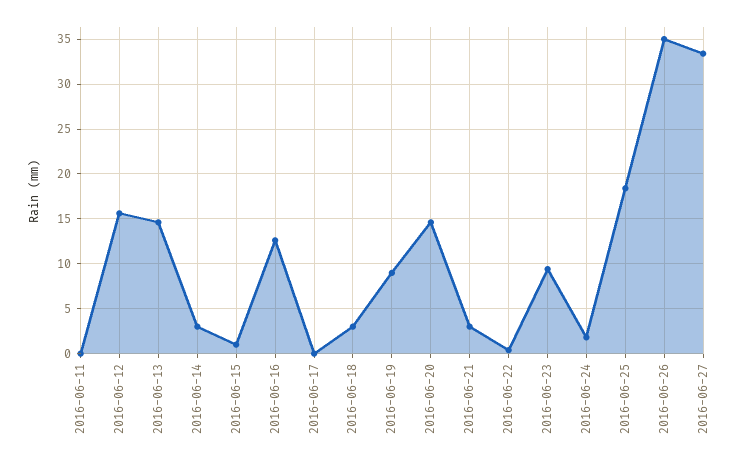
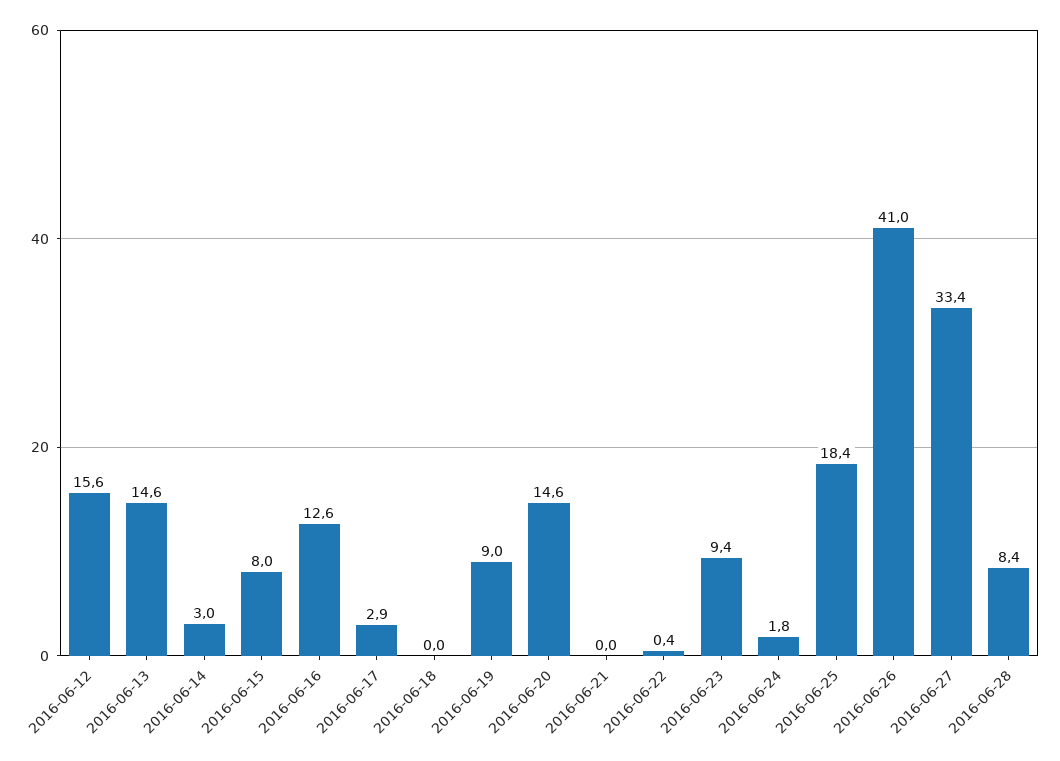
2016-06-11: 0 -> none
2016-06-15: 1 -> 8
2016-06-17: 0 -> 2.9
2016-06-18: 3 -> 0
2016-06-21: 3 -> 0
2016-06-26: 35 -> 41
2016-06-28: none -> 8.4

